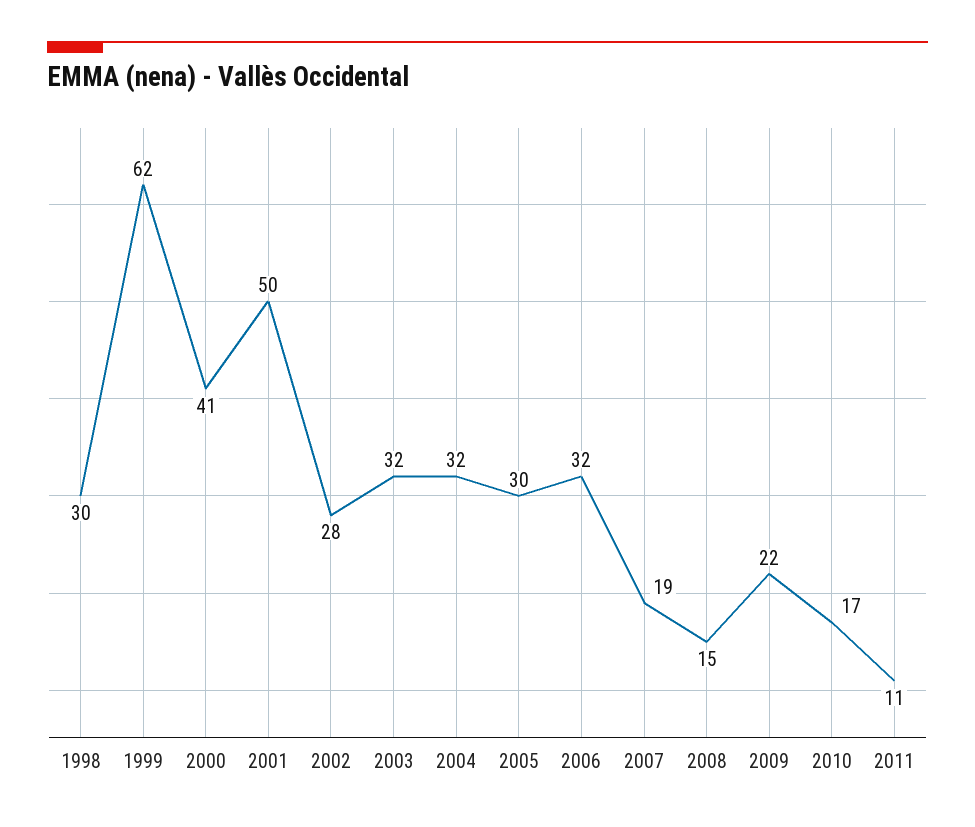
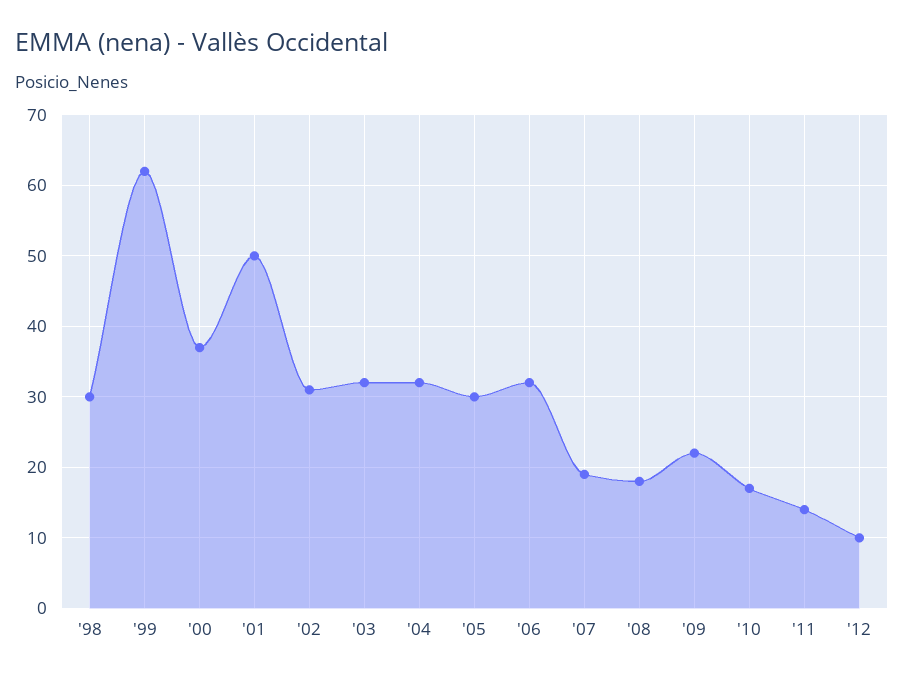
2000: 41 -> 37
2002: 28 -> 31
2008: 15 -> 18
2011: 11 -> 14
'12: none -> 10

